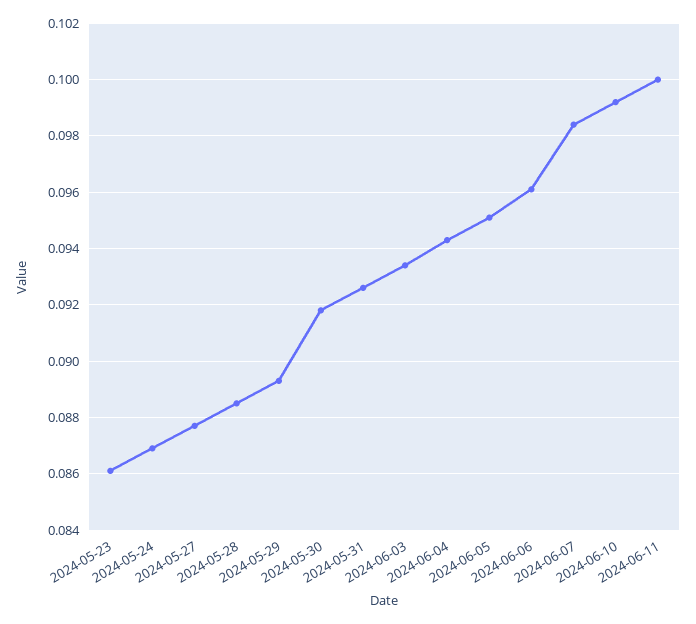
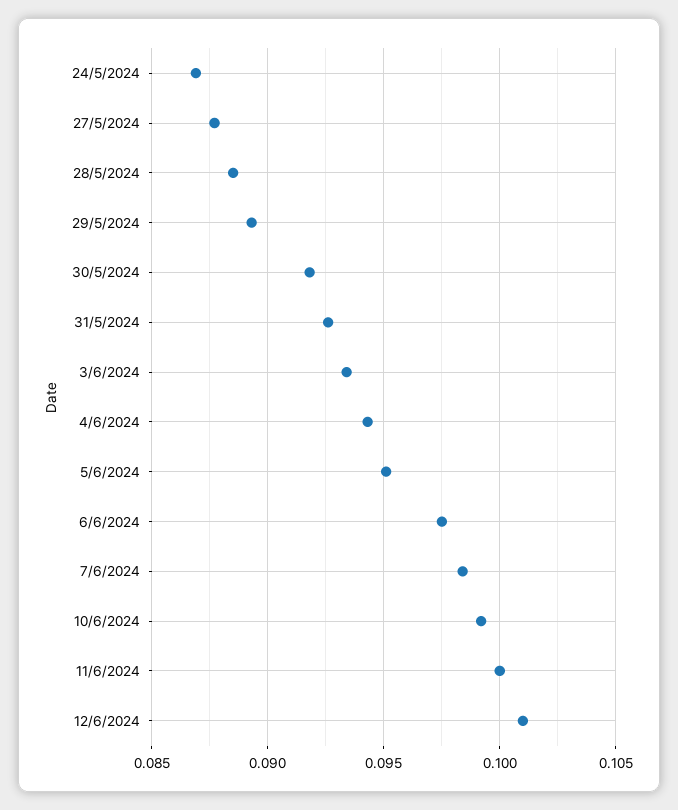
2024-05-23: 0.086 -> none
2024-06-06: 0.096 -> 0.0975
12/6/2024: none -> 0.101

